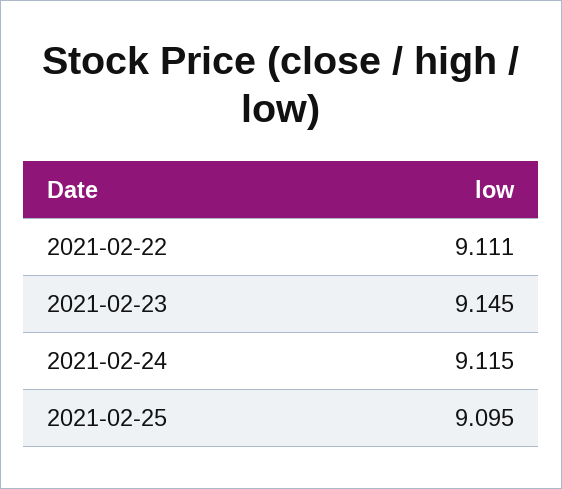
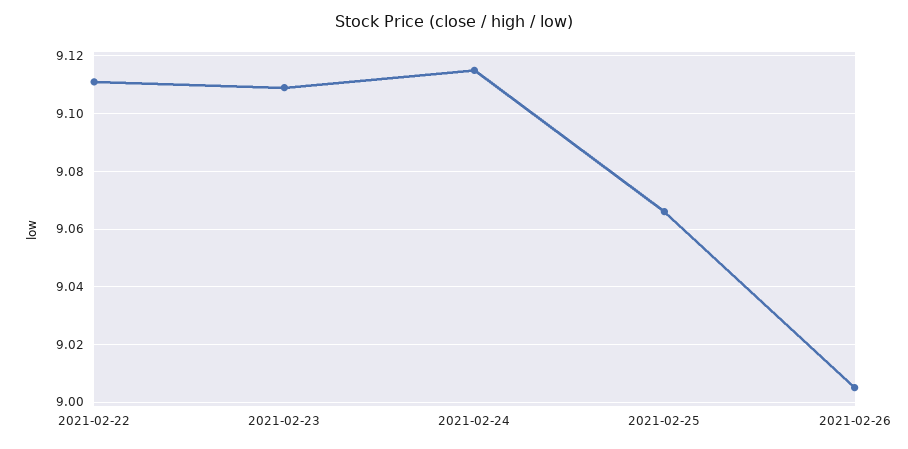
2021-02-23: 9.145 -> 9.11
2021-02-25: 9.095 -> 9.065
2021-02-26: none -> 9.005

